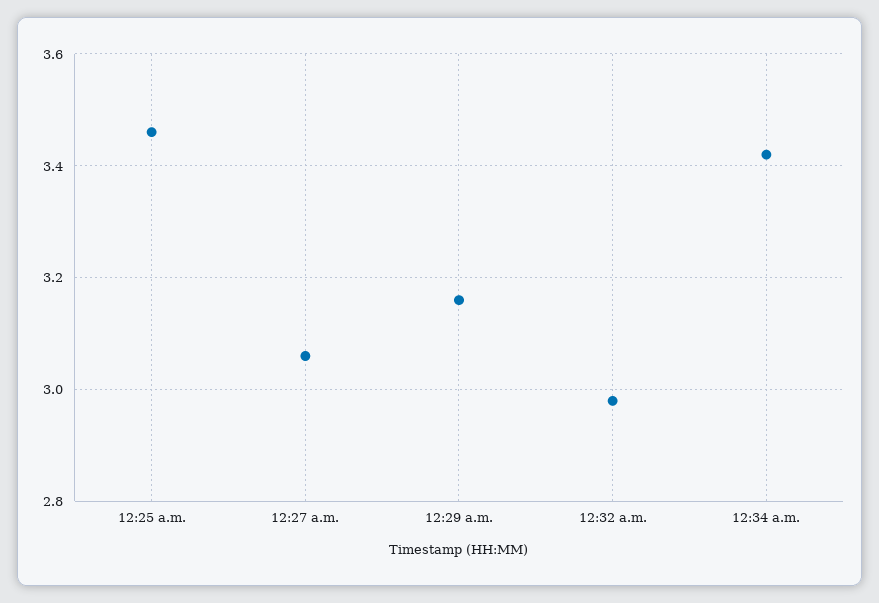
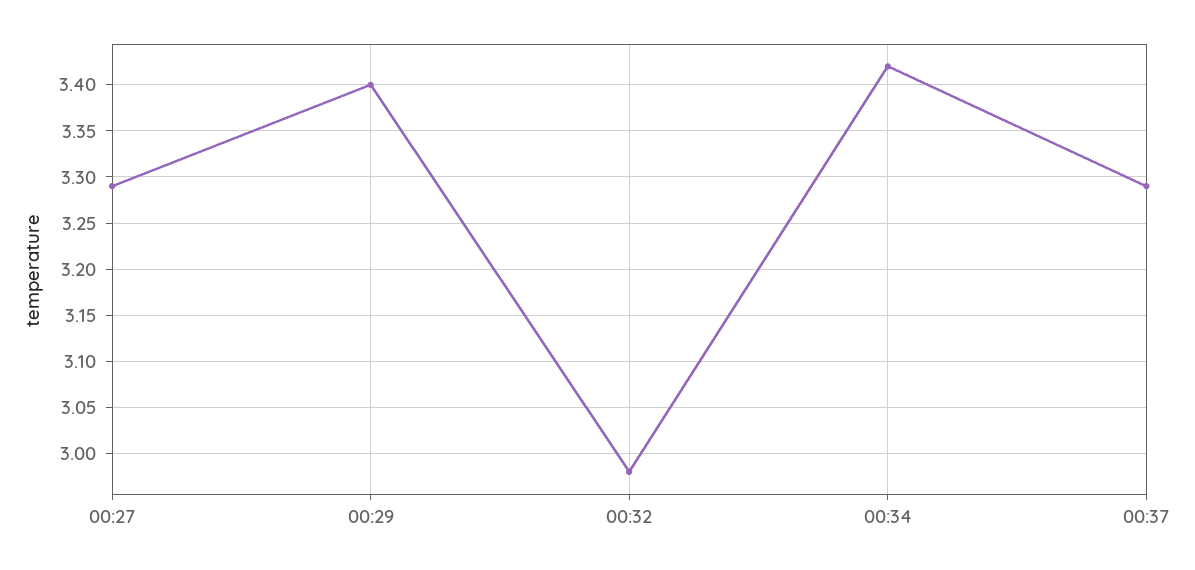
12:25 a.m.: 3.45 -> none
12:27 a.m.: 3.05 -> 3.29
12:29 a.m.: 3.15 -> 3.4
00:37: none -> 3.29

